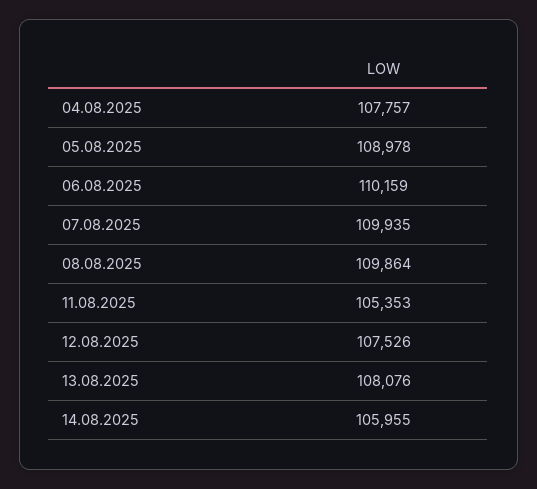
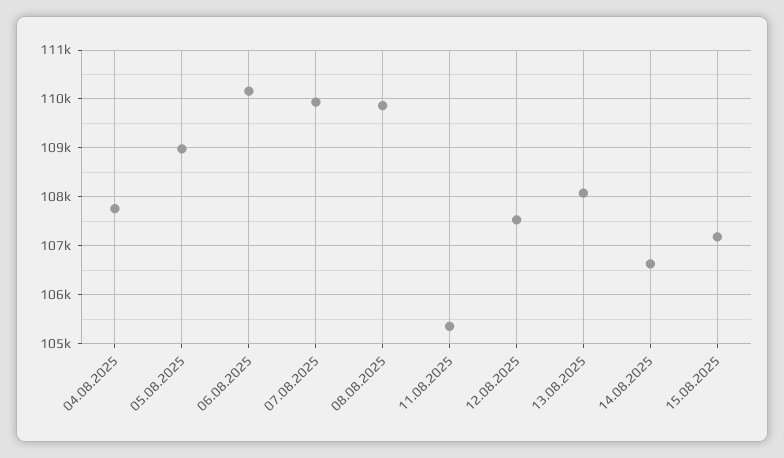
14.08.2025: 105955 -> 106600
15.08.2025: none -> 107200

